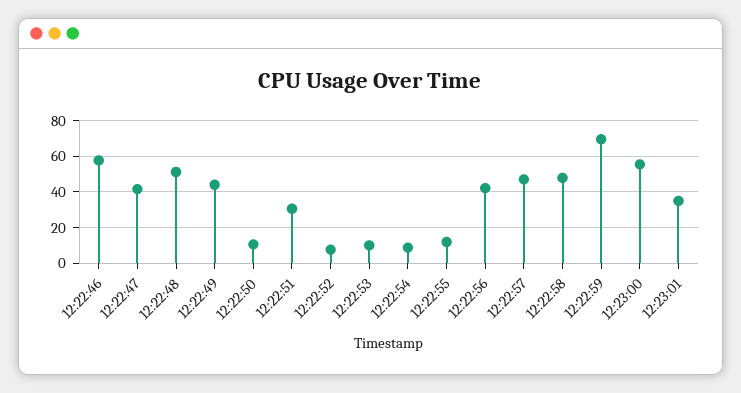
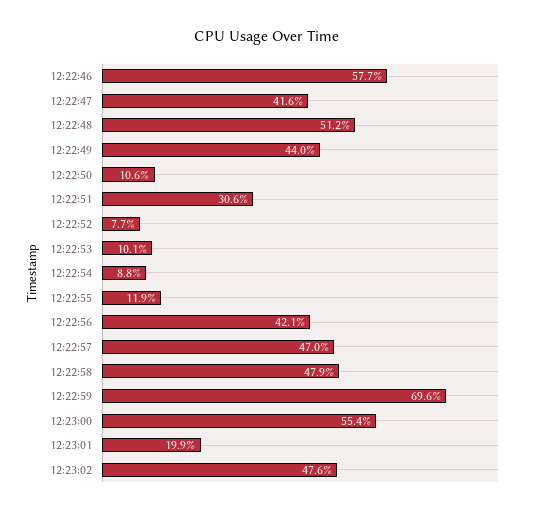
12:23:01: 35 -> 19.9
12:23:02: none -> 47.6

